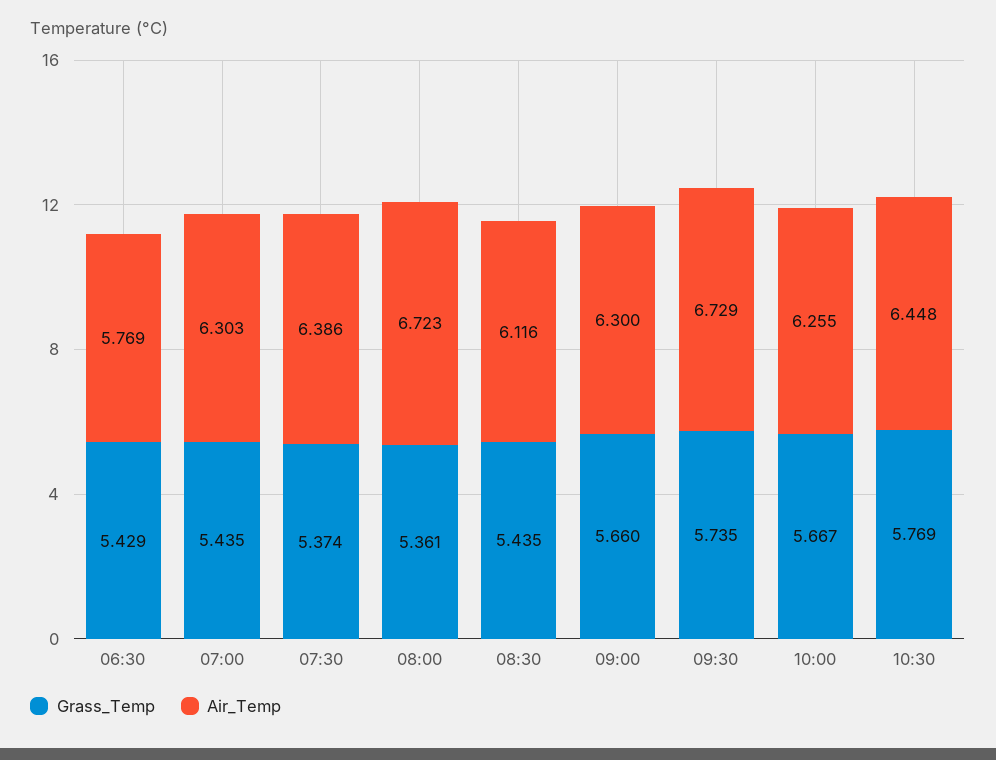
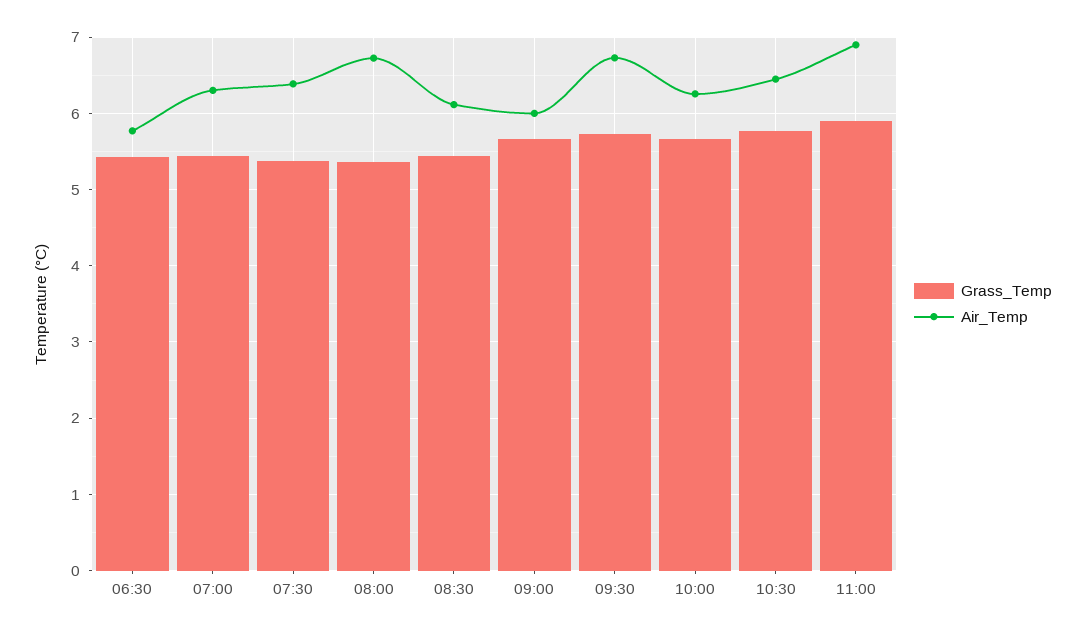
Air_Temp, 09:00: 6.3 -> 6
Grass_Temp, 11:00: none -> 5.9
Air_Temp, 11:00: none -> 6.9

